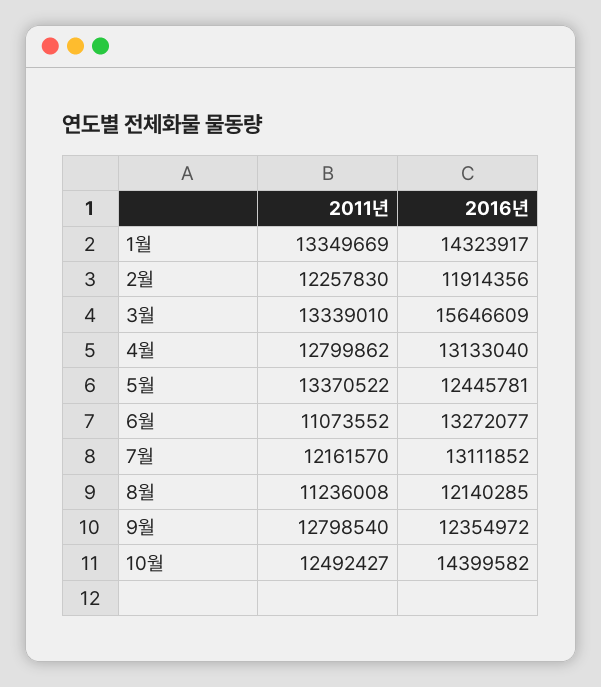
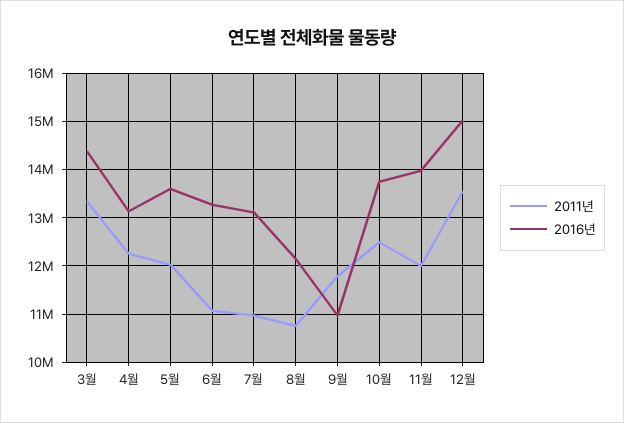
2011년, 1월: 13349669 -> none
2016년, 1월: 14323917 -> none
2011년, 2월: 12257830 -> none
2016년, 2월: 11914356 -> none
2016년, 3월: 15646609 -> 14400000
2011년, 4월: 12799862 -> 12200000
2011년, 5월: 13370522 -> 12000000
2016년, 5월: 12445781 -> 13600000
2011년, 7월: 12161570 -> 11000000
2011년, 8월: 11236008 -> 10800000
2011년, 9월: 12798540 -> 11800000
2016년, 9월: 12354972 -> 11000000
2016년, 10월: 14399582 -> 13800000
2011년, 11월: none -> 12000000
2016년, 11월: none -> 14000000
2011년, 12월: none -> 13600000
2016년, 12월: none -> 15000000

